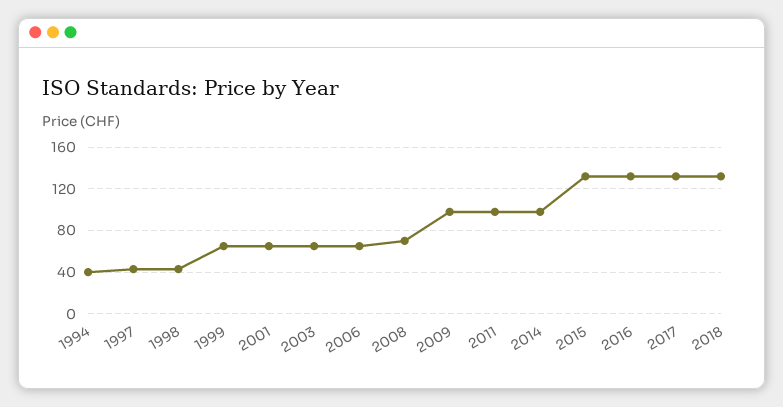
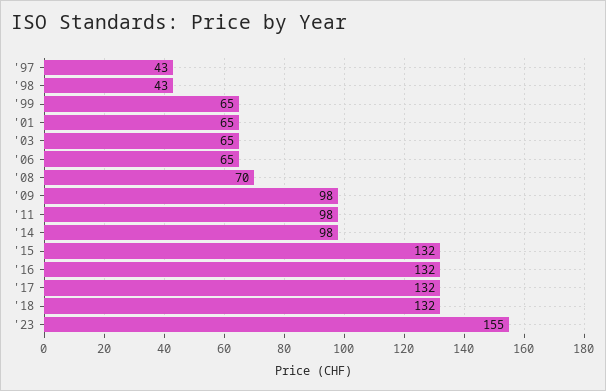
1994: 40 -> none
'23: none -> 155

